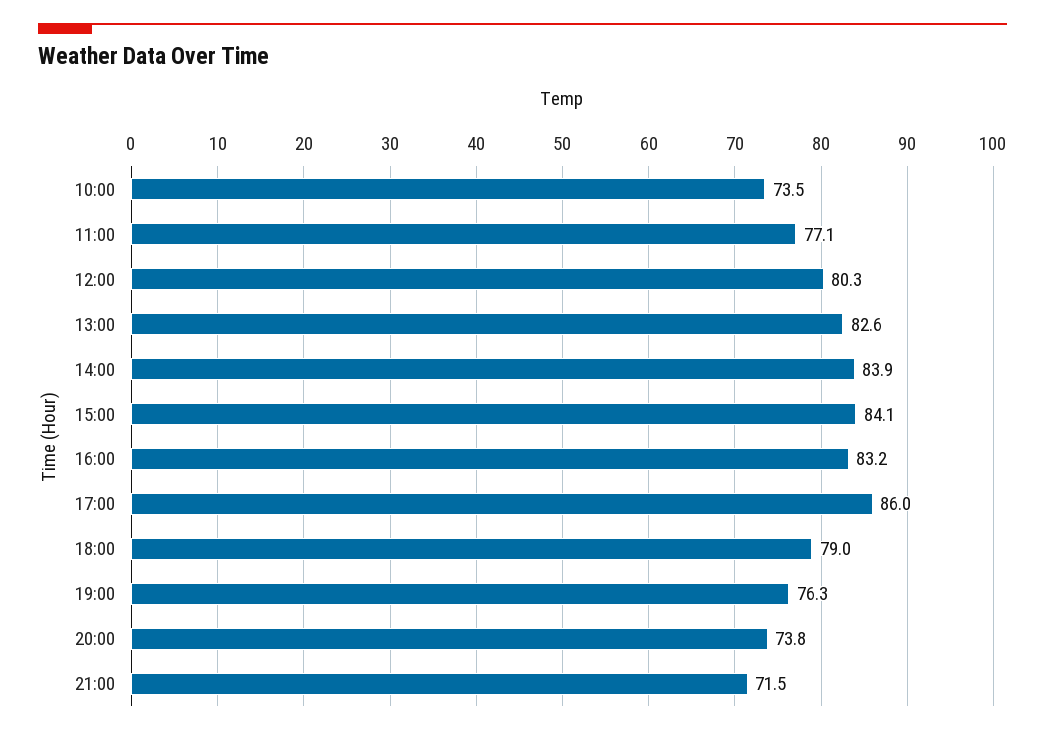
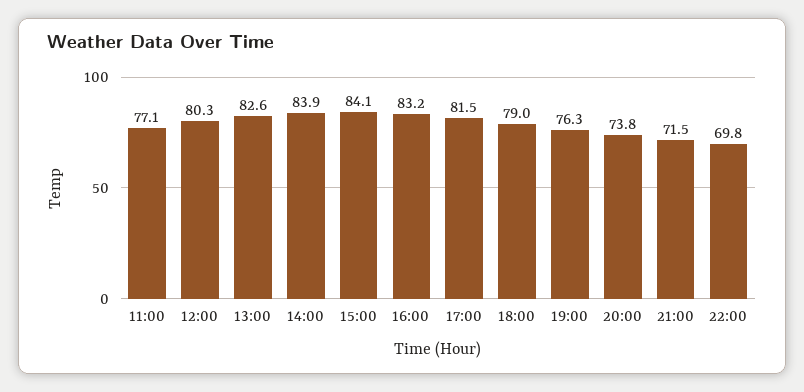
10:00: 73.5 -> none
17:00: 86 -> 81.5
22:00: none -> 69.8

